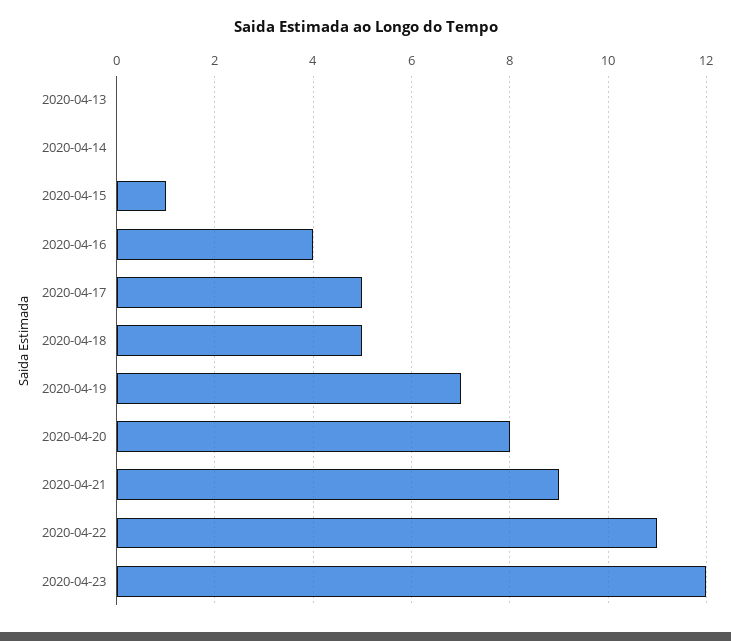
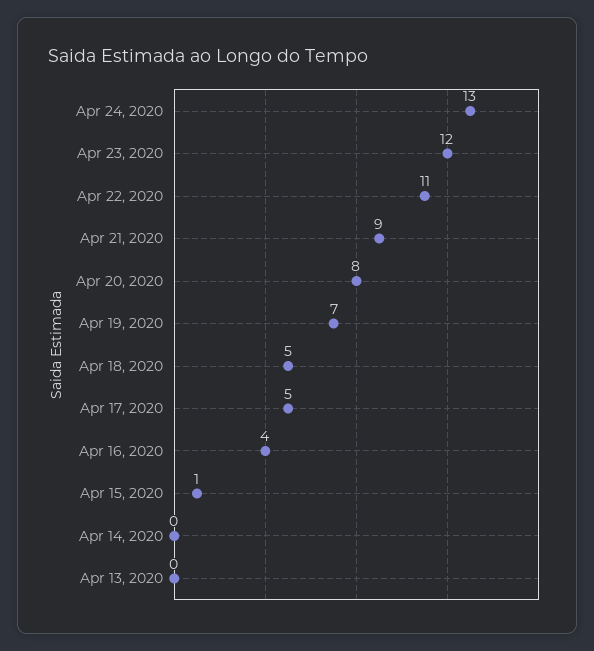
Apr 24, 2020: none -> 13

